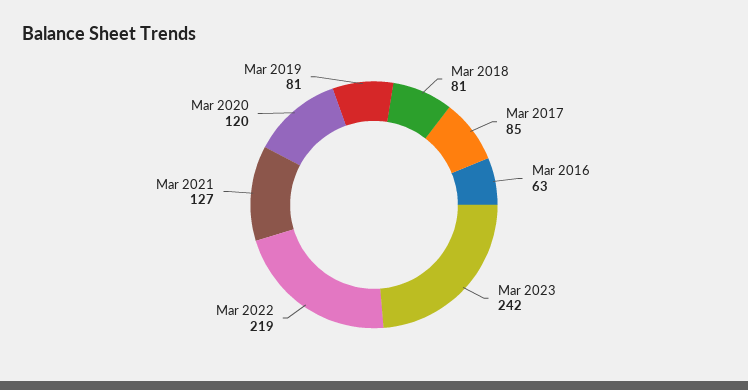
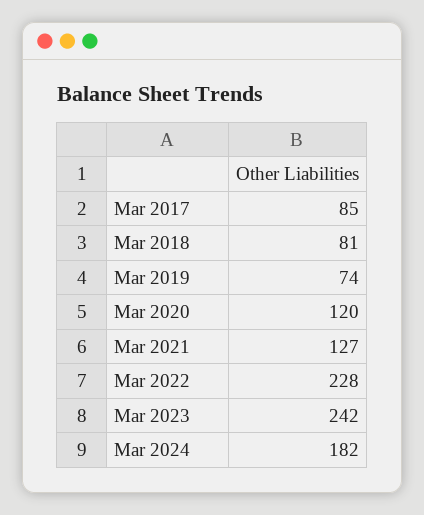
Mar 2016: 63 -> none
Mar 2022: 219 -> 228
Mar 2019: 81 -> 74
Mar 2024: none -> 182

